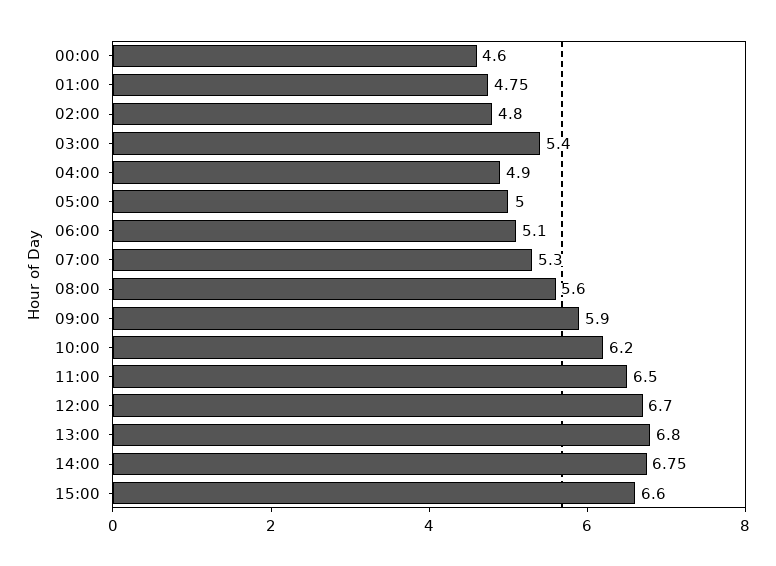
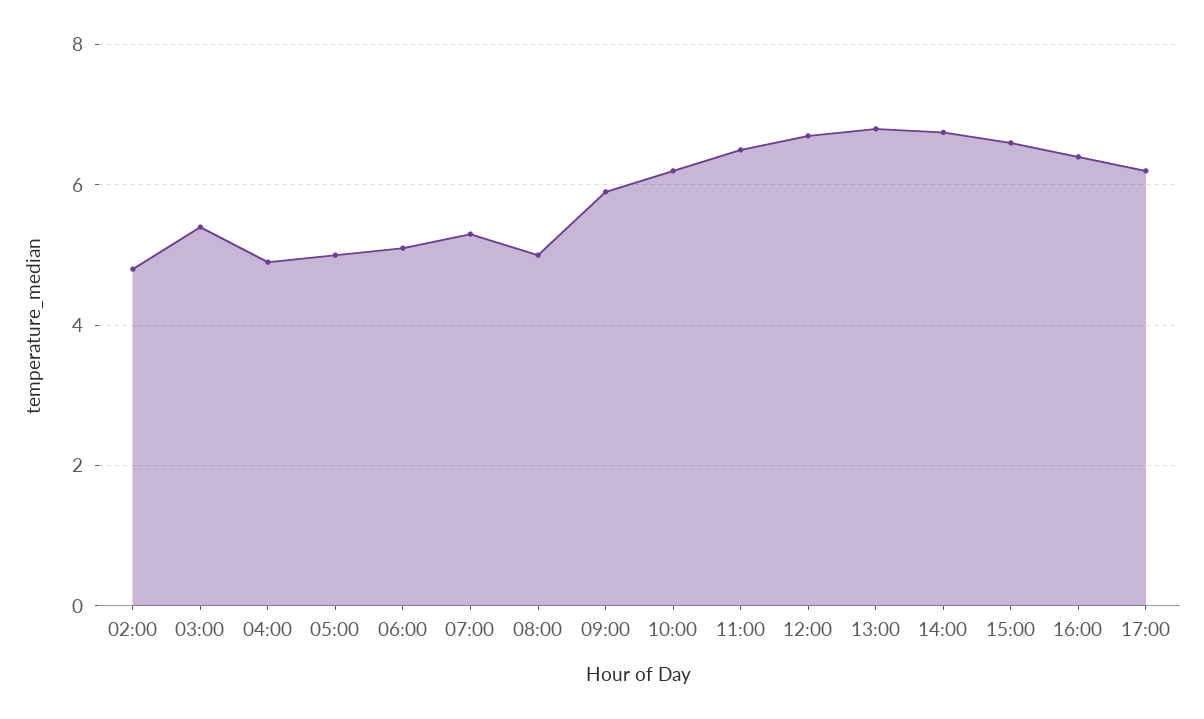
00:00: 4.6 -> none
01:00: 4.75 -> none
08:00: 5.6 -> 5
16:00: none -> 6.4
17:00: none -> 6.2

